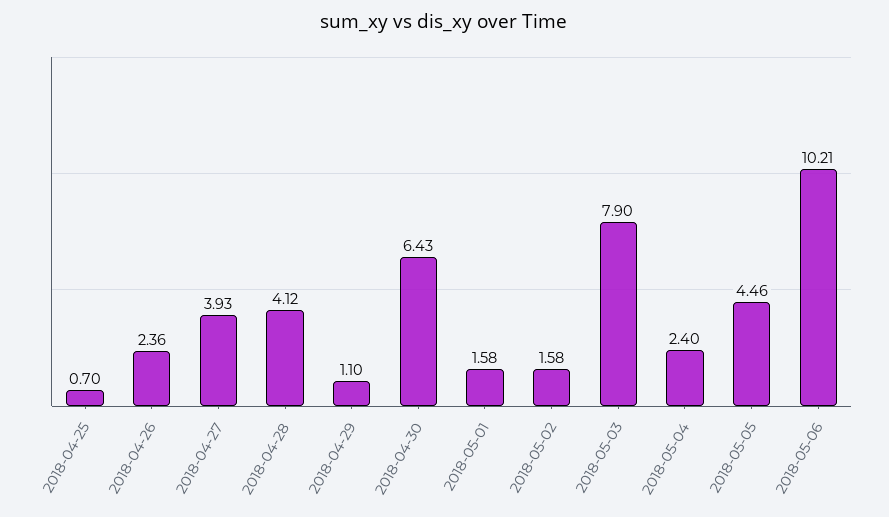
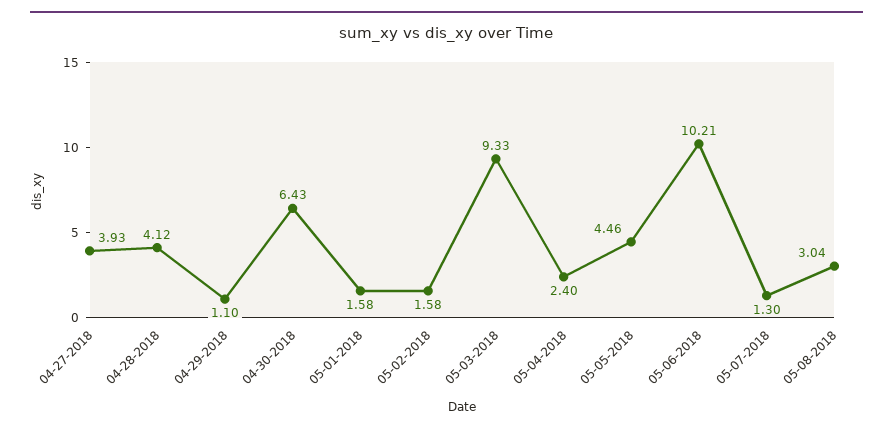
2018-04-25: 0.7 -> none
2018-04-26: 2.36 -> none
2018-05-03: 7.9 -> 9.33
05-07-2018: none -> 1.3
05-08-2018: none -> 3.04

